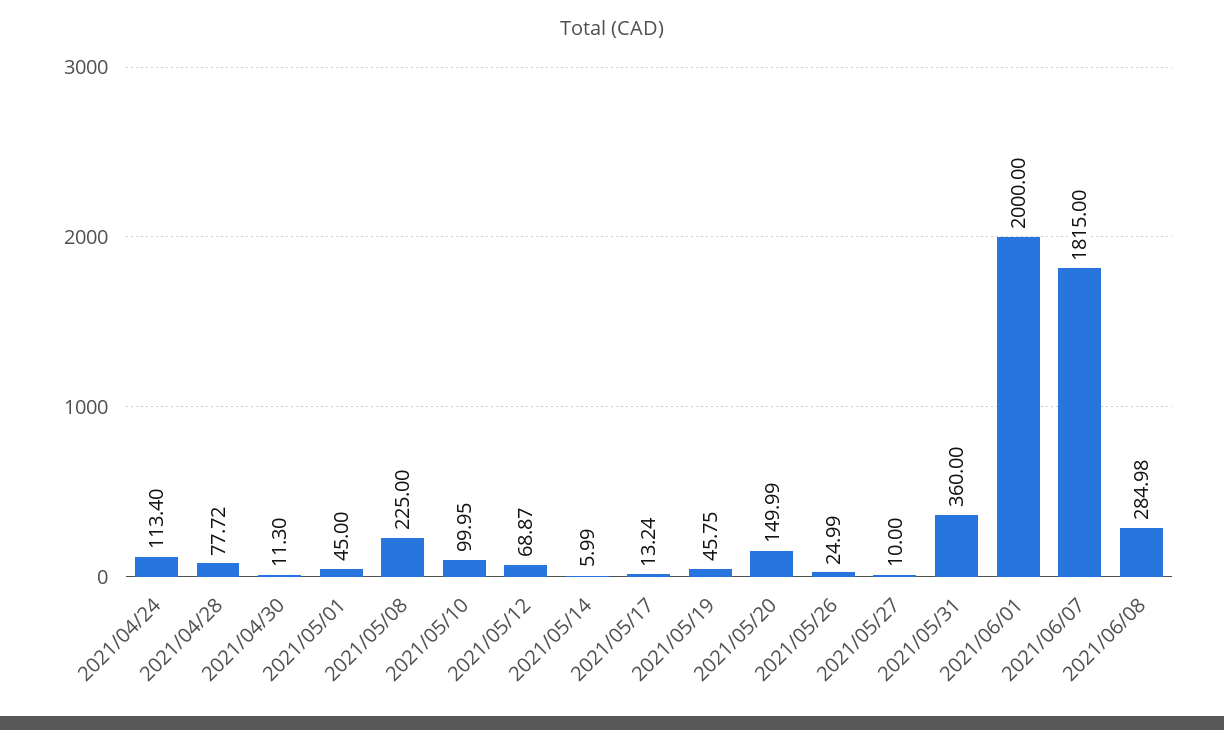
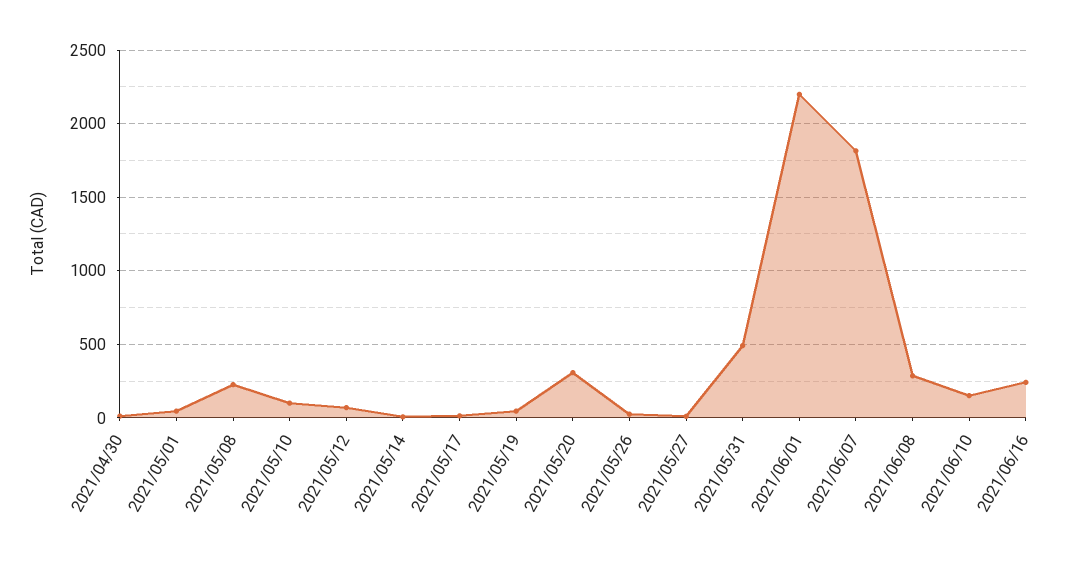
2021/04/24: 113.4 -> none
2021/04/28: 77.72 -> none
2021/05/20: 149.99 -> 300
2021/05/31: 360 -> 500
2021/06/01: 2000 -> 2200
2021/06/10: none -> 150
2021/06/16: none -> 250

